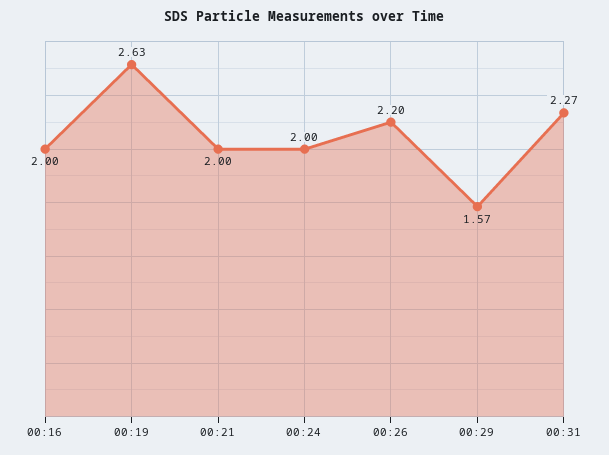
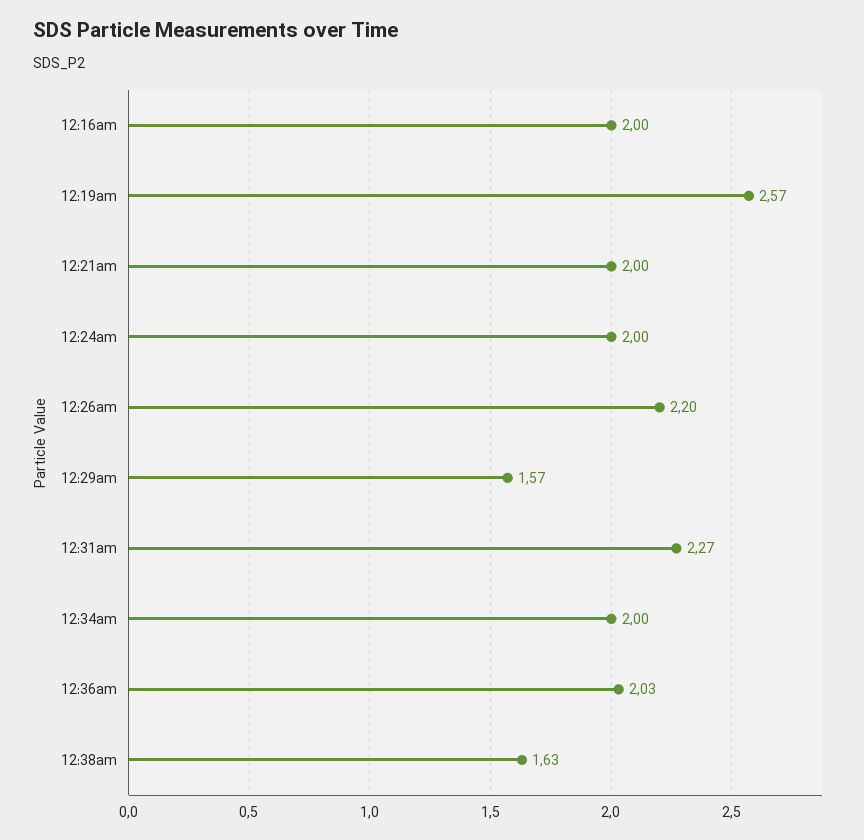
00:19: 2.63 -> 2.57
12:34am: none -> 2
12:36am: none -> 2.03
12:38am: none -> 1.63

